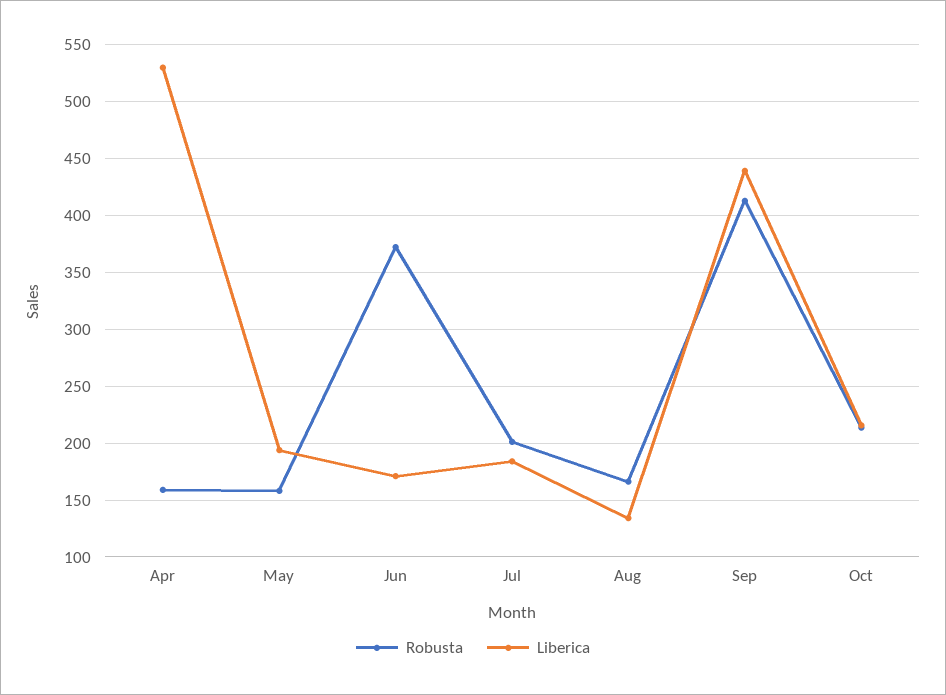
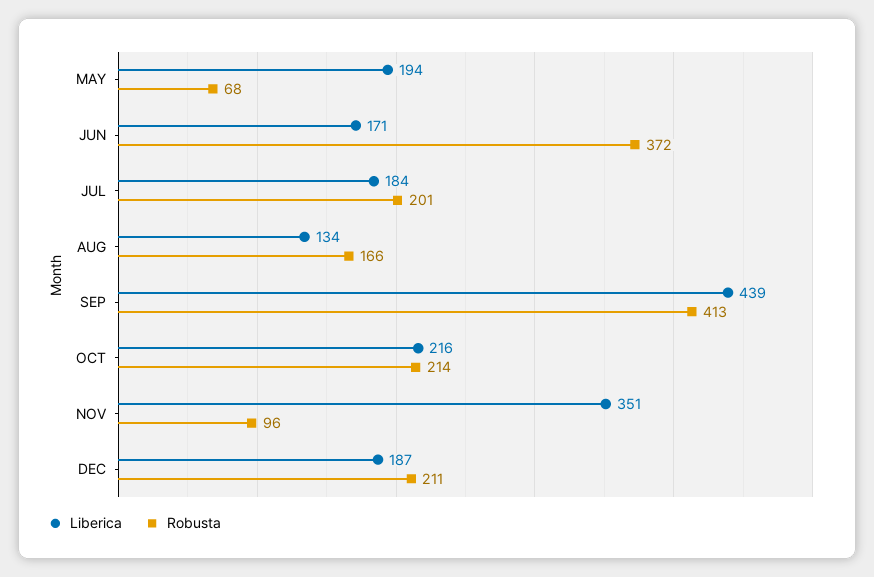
Robusta, Apr: 160 -> none
Liberica, Apr: 530 -> none
Robusta, May: 160 -> 68
Liberica, NOV: none -> 351
Robusta, NOV: none -> 96
Liberica, DEC: none -> 187
Robusta, DEC: none -> 211

